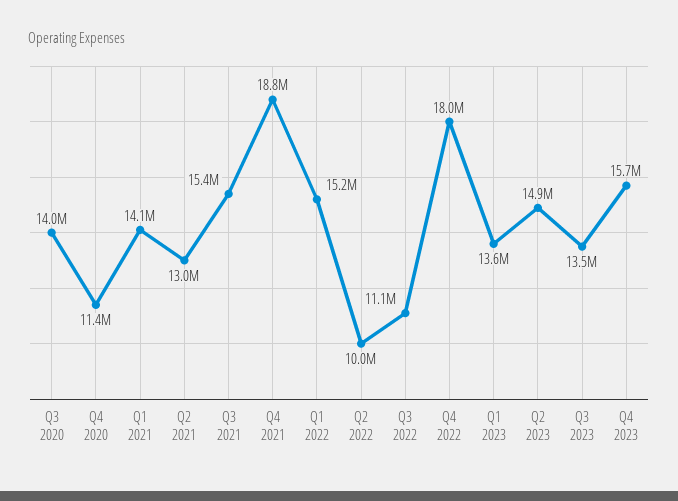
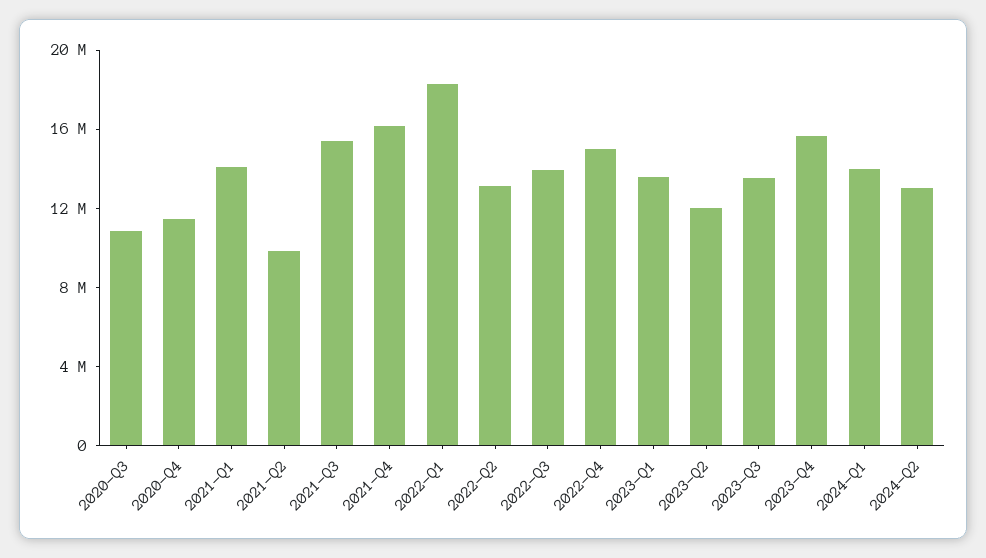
Q3 2020: 14000000 -> 11000000
Q2 2021: 13000000 -> 10000000
Q4 2021: 18800000 -> 16000000
Q1 2022: 15200000 -> 18000000
Q2 2022: 10000000 -> 13000000
Q3 2022: 11100000 -> 14000000
Q4 2022: 18000000 -> 15000000
Q2 2023: 14900000 -> 12000000
2024-Q1: none -> 14000000
2024-Q2: none -> 13000000

